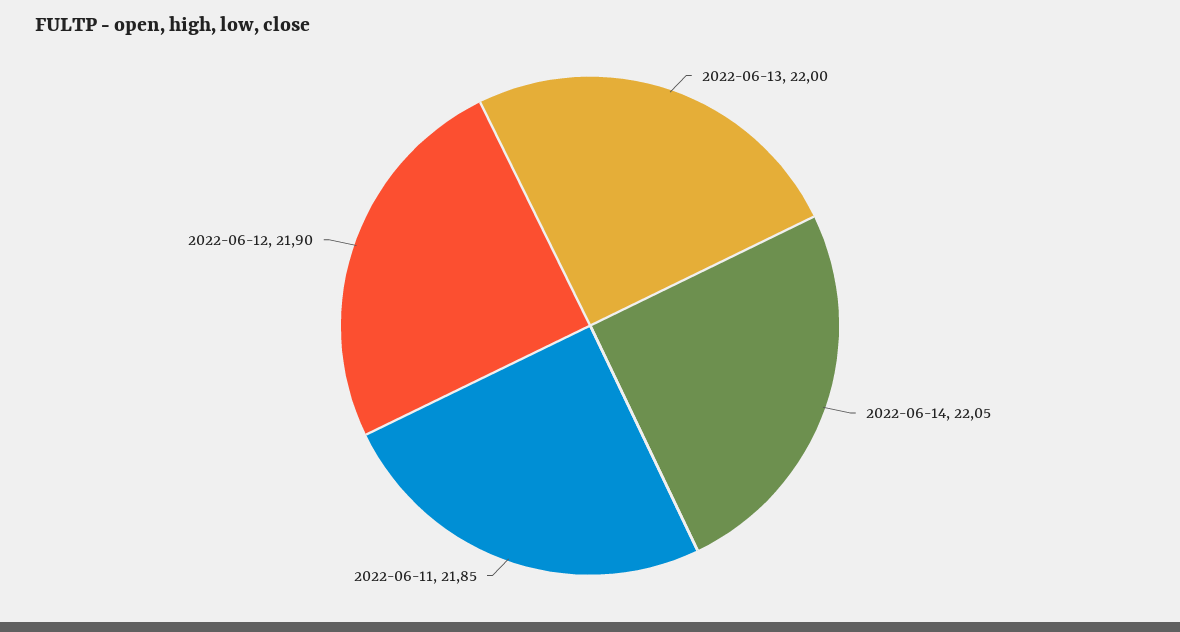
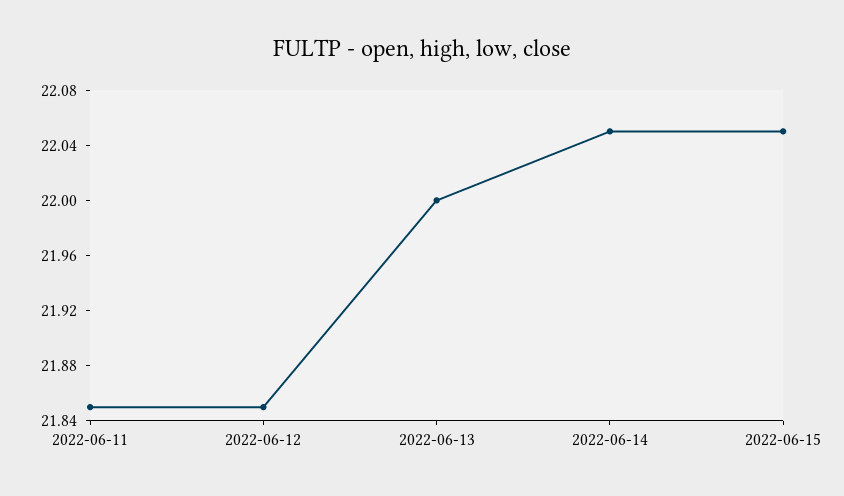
2022-06-12: 21.9 -> 21.85
2022-06-15: none -> 22.05

